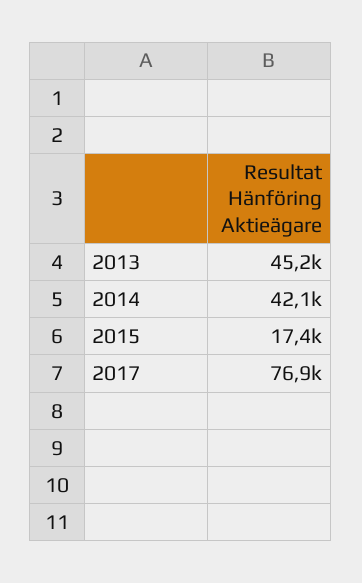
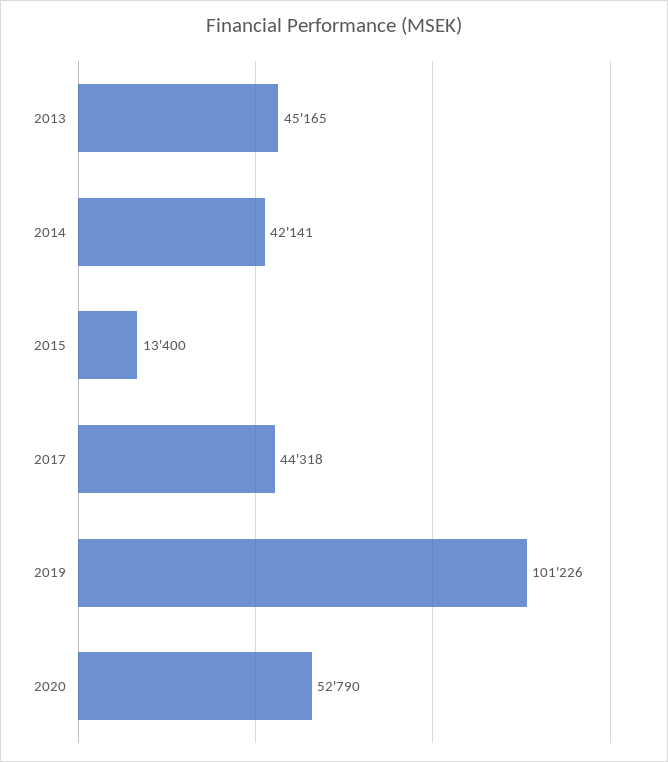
2015: 17400 -> 13400
2017: 76900 -> 44318
2019: none -> 101226
2020: none -> 52790

